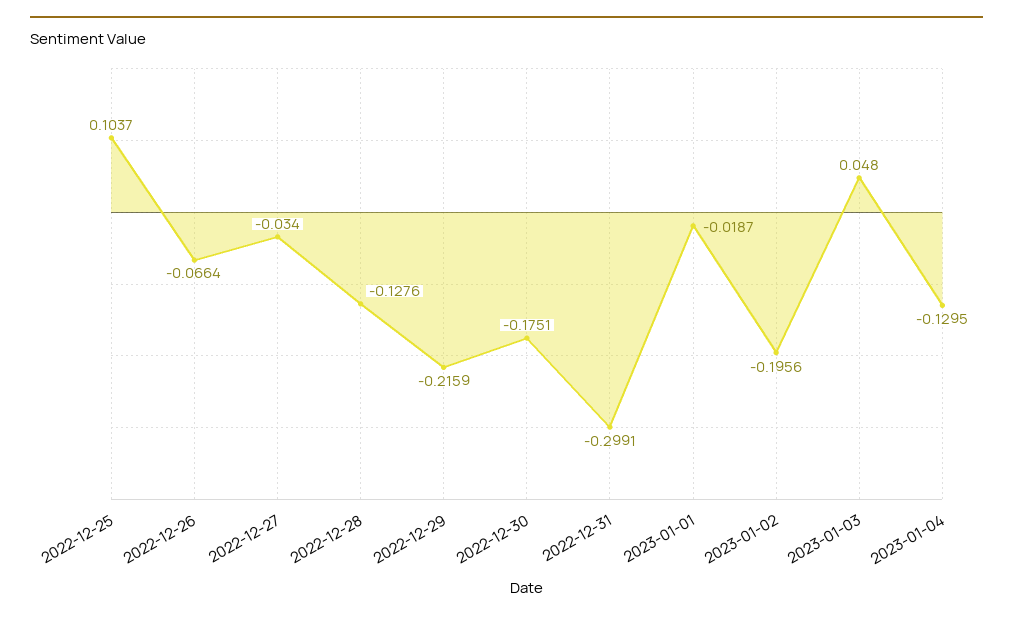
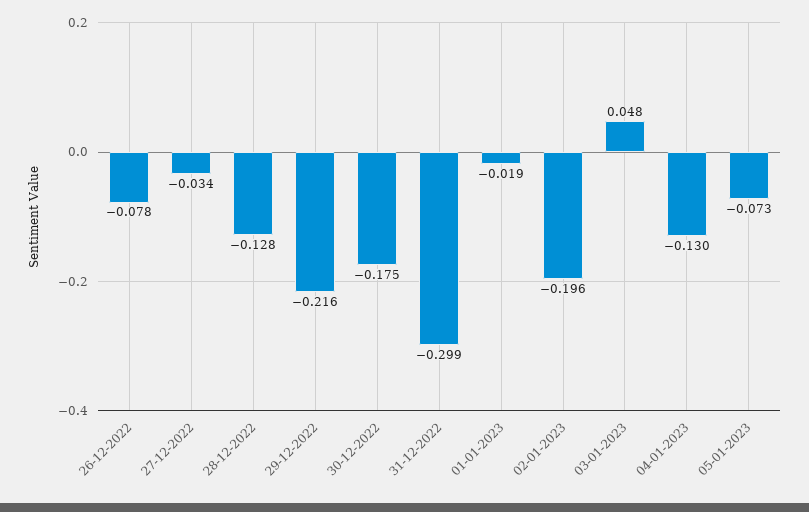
2022-12-25: 0.1037 -> none
2022-12-26: -0.0664 -> -0.078
05-01-2023: none -> -0.073

